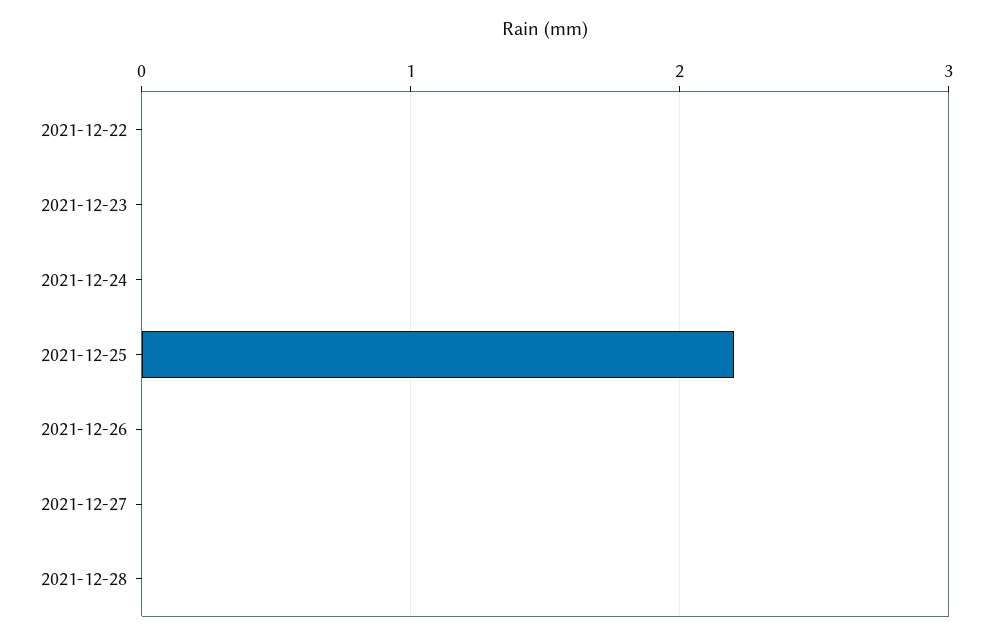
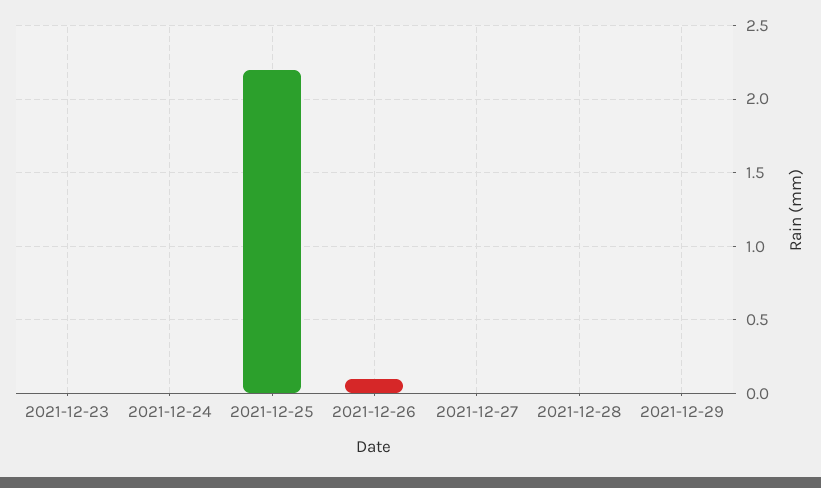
2021-12-22: 0 -> none
2021-12-26: 0 -> 0.1
2021-12-29: none -> 0

